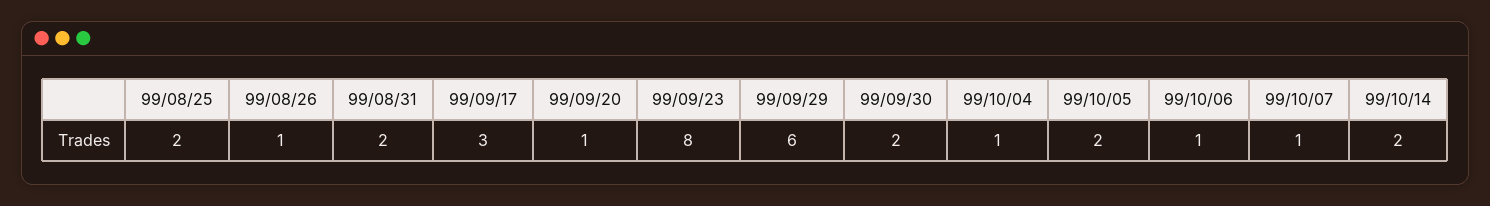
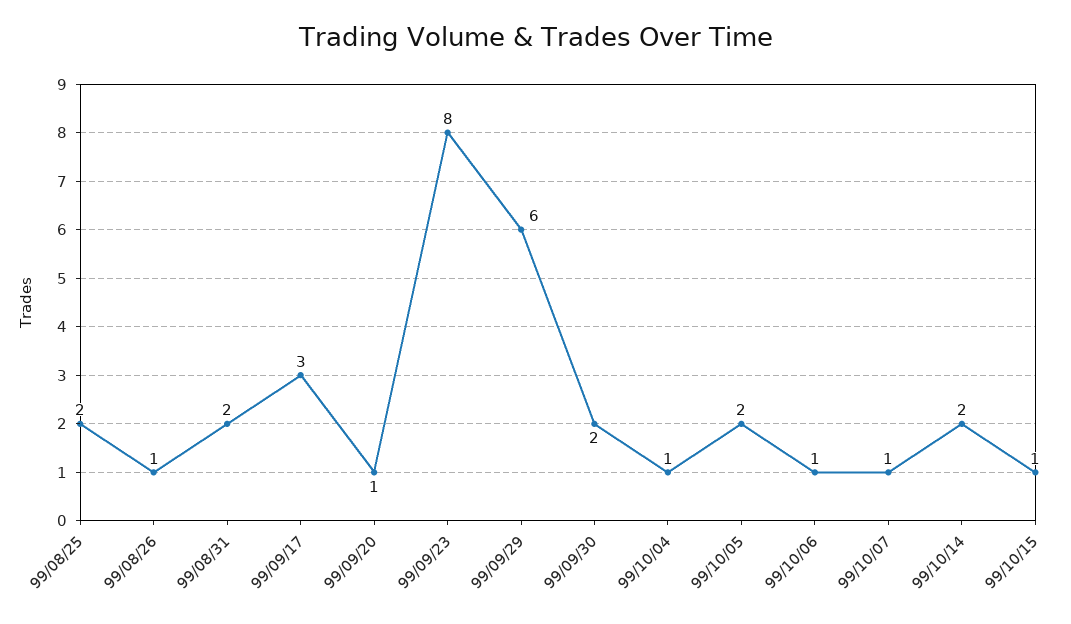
99/10/15: none -> 1

